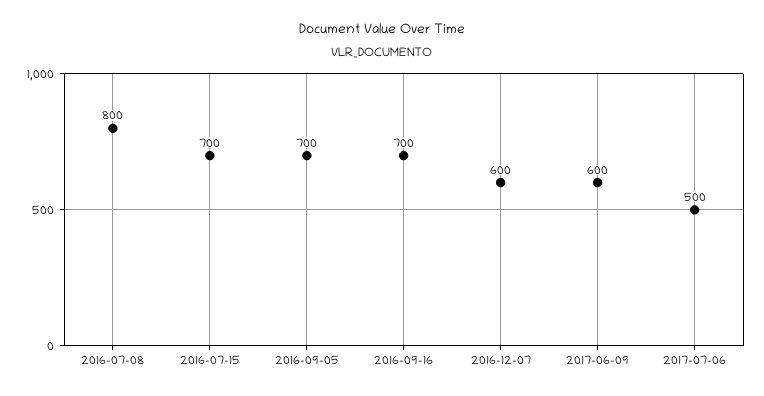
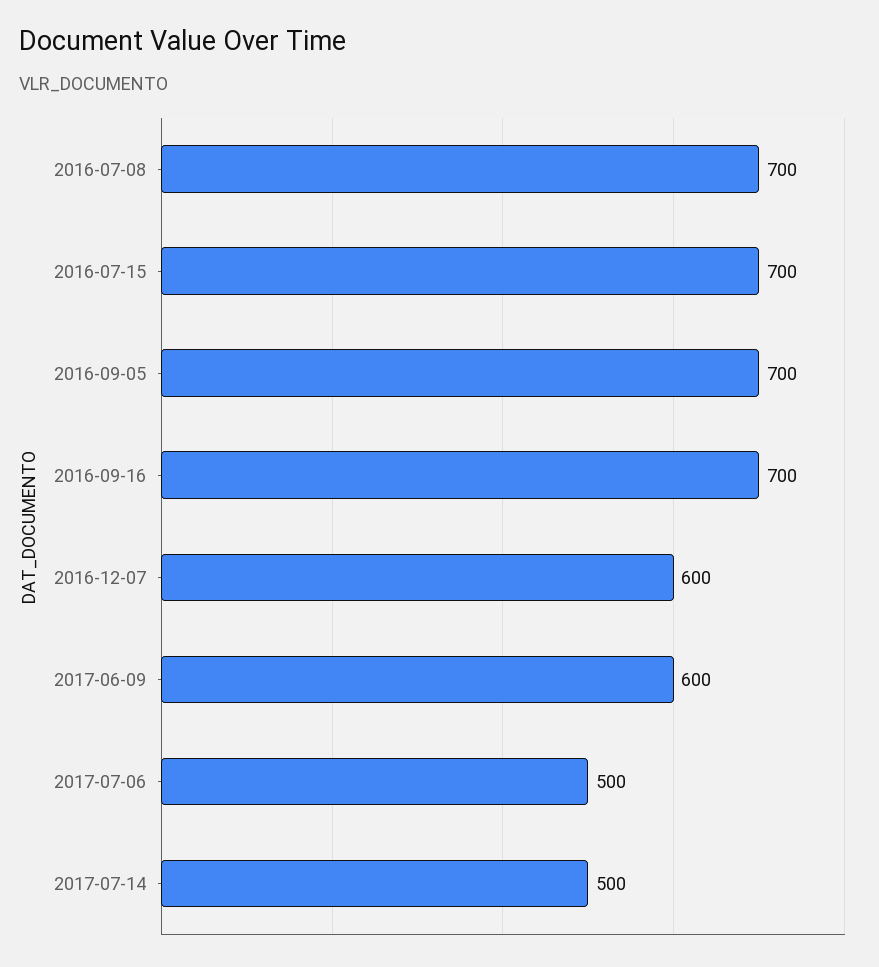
2016-07-08: 800 -> 700
2017-07-14: none -> 500

